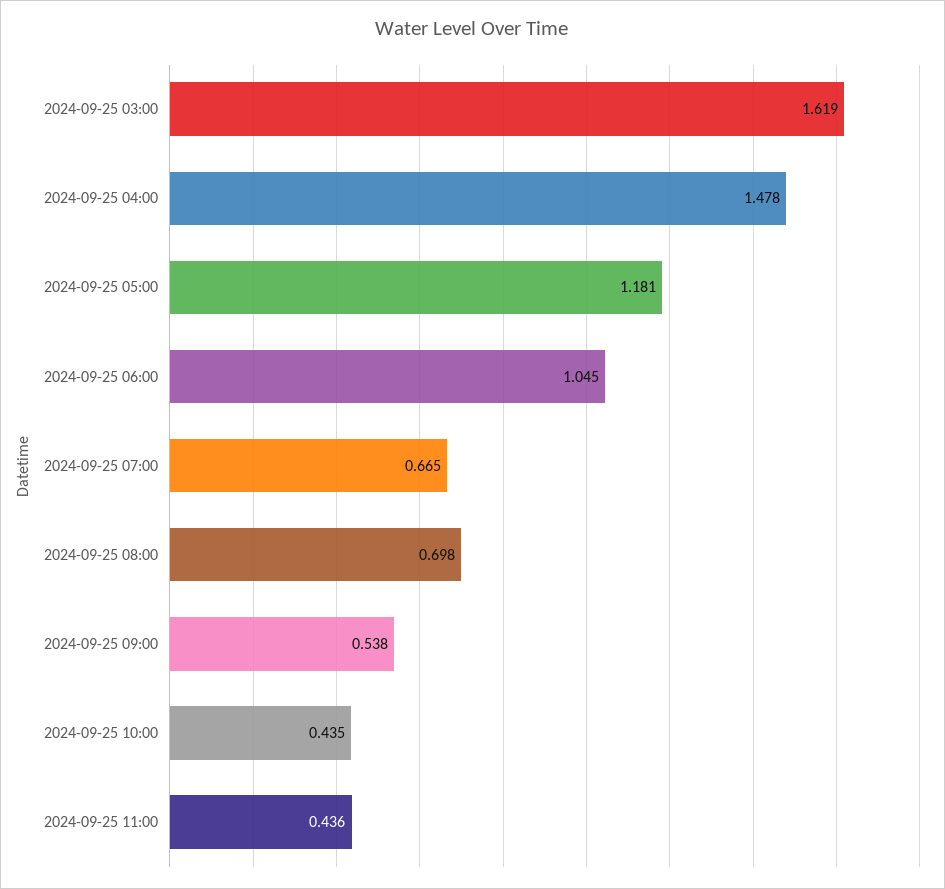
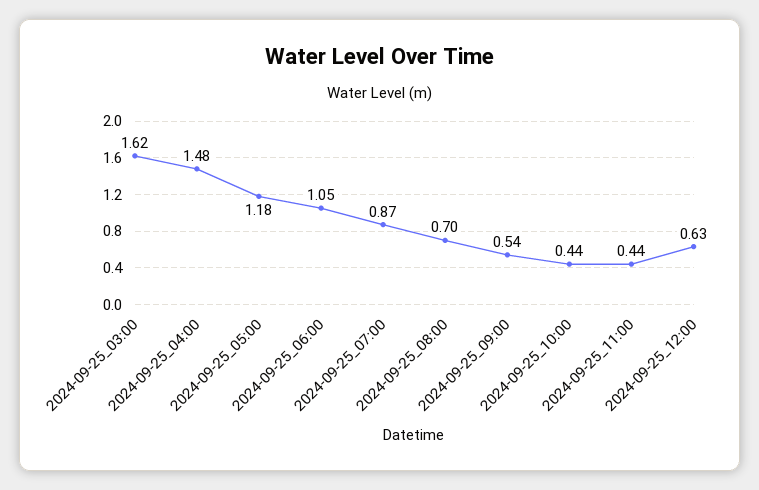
2024-09-25 07:00: 0.665 -> 0.87
2024-09-25_12:00: none -> 0.63

